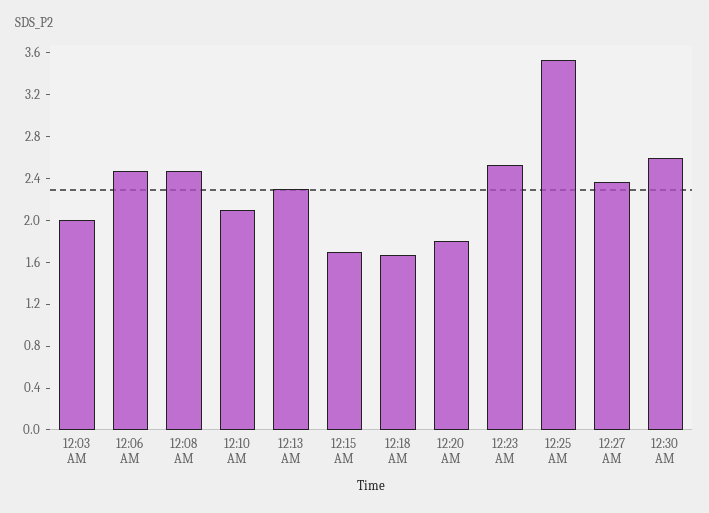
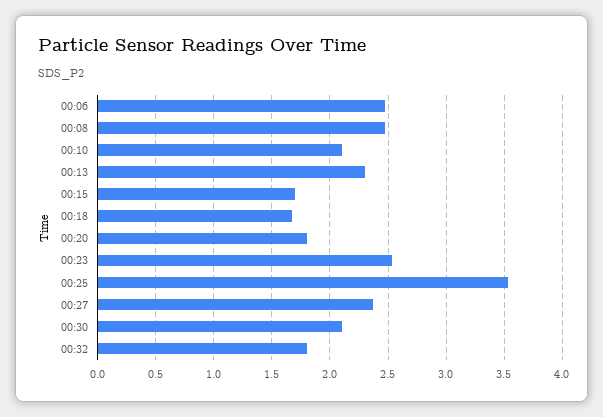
12:03 AM: 2 -> none
12:30 AM: 2.6 -> 2.1
00:32: none -> 1.8

